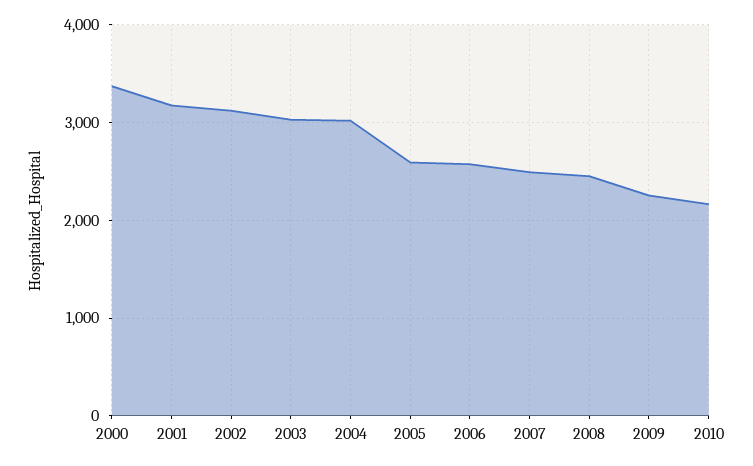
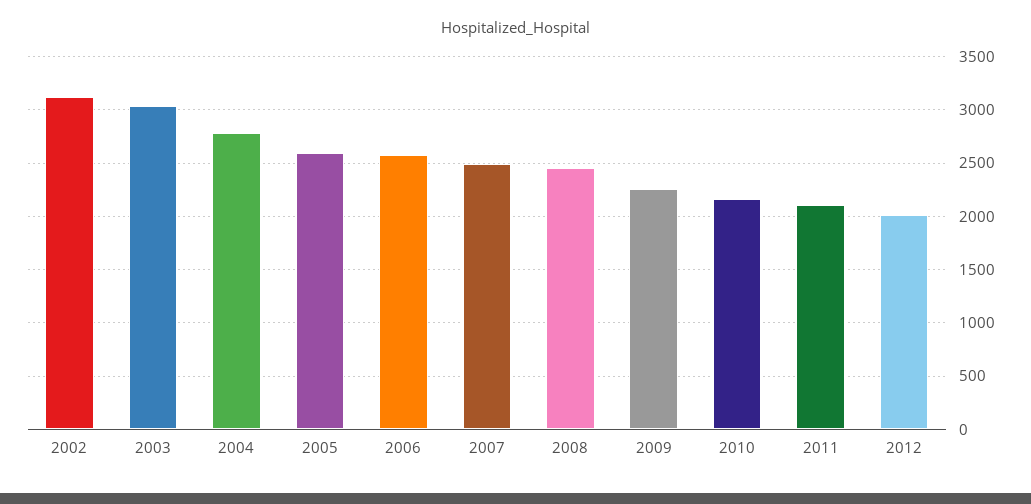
2000: 3400 -> none
2001: 3200 -> none
2004: 3000 -> 2800
2011: none -> 2100
2012: none -> 2000

